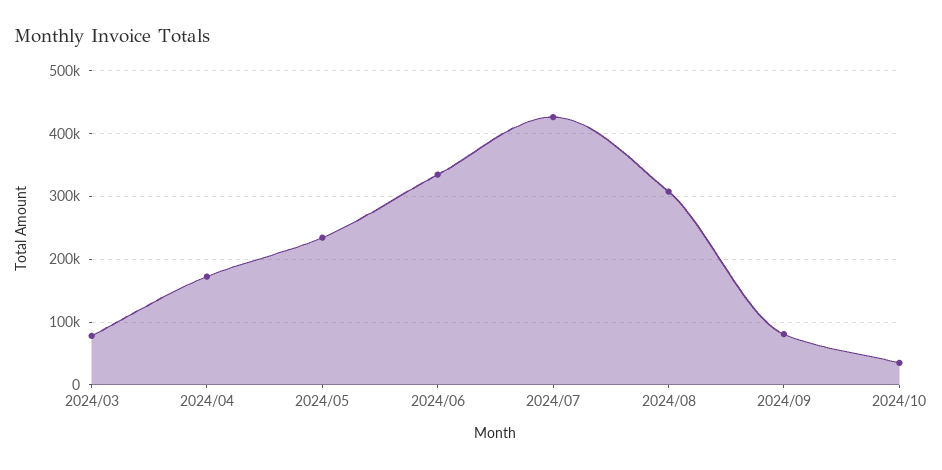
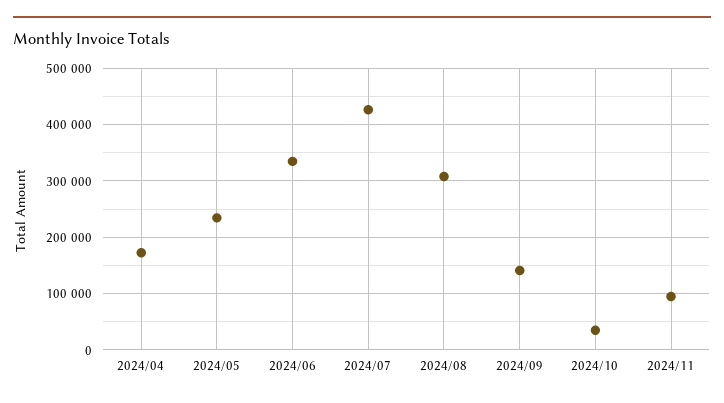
2024/03: 80000 -> none
2024/09: 80000 -> 140000
2024/11: none -> 100000

